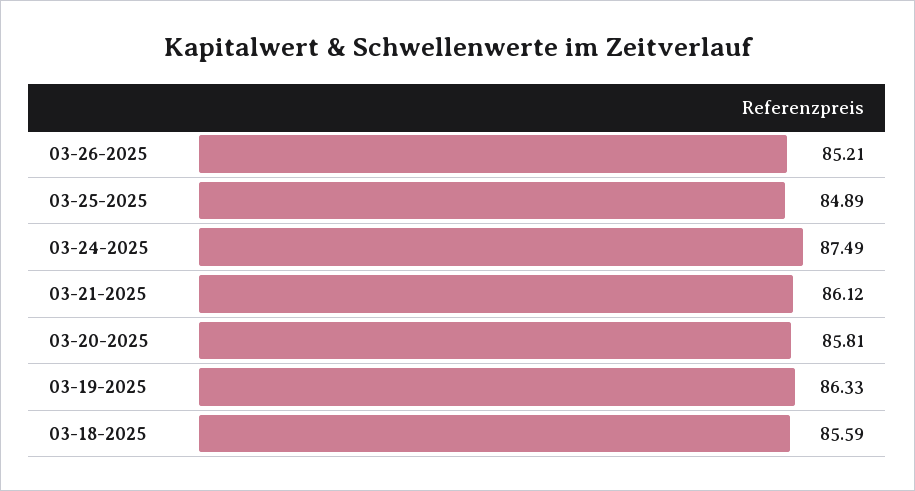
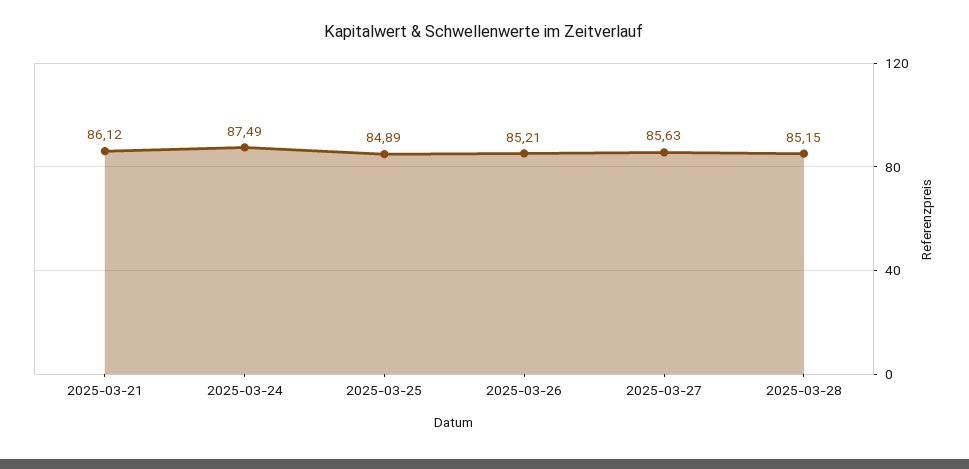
03-20-2025: 85.81 -> none
03-19-2025: 86.33 -> none
03-18-2025: 85.59 -> none
2025-03-27: none -> 85.63
2025-03-28: none -> 85.15

